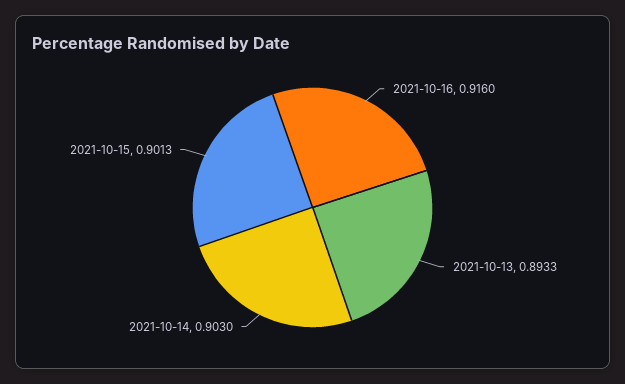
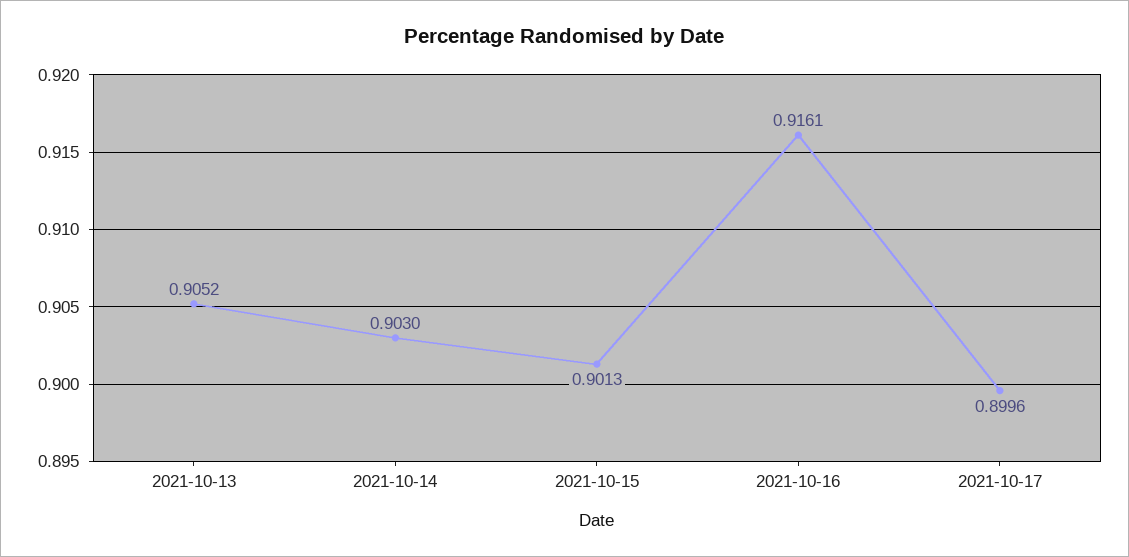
2021-10-16: 0.916 -> 0.9161
2021-10-13: 0.8933 -> 0.9052
2021-10-17: none -> 0.8996

